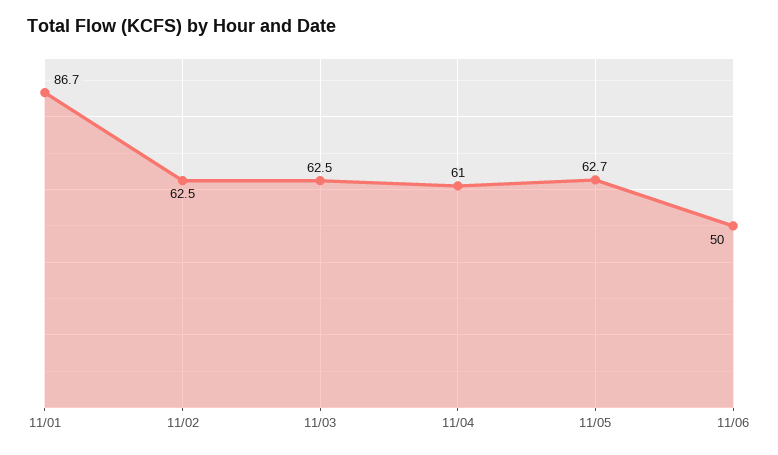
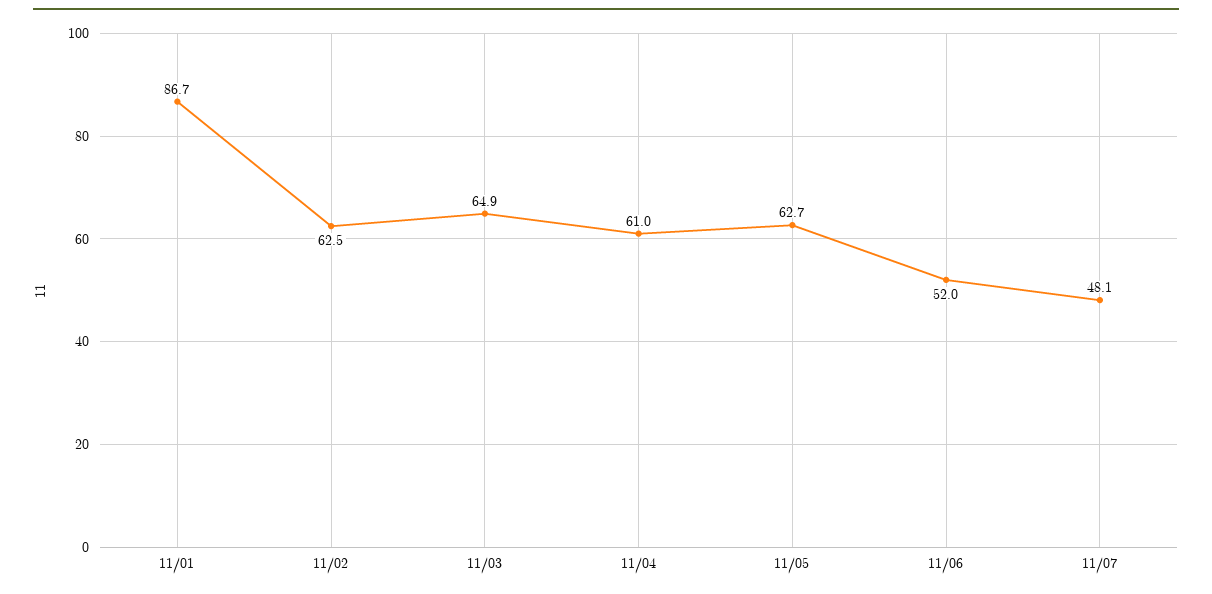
11/03: 62.5 -> 64.9
11/06: 50 -> 52
11/07: none -> 48.1

